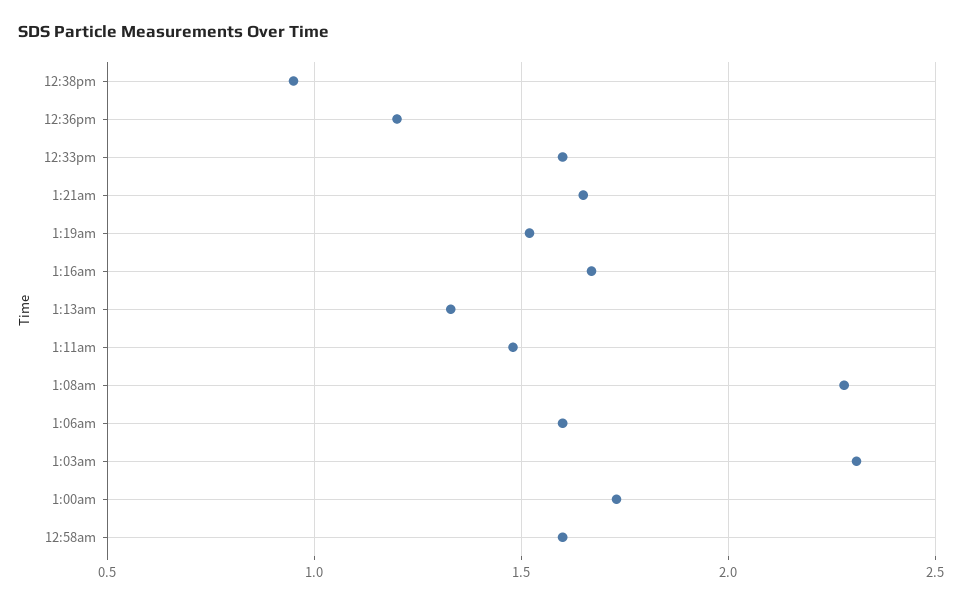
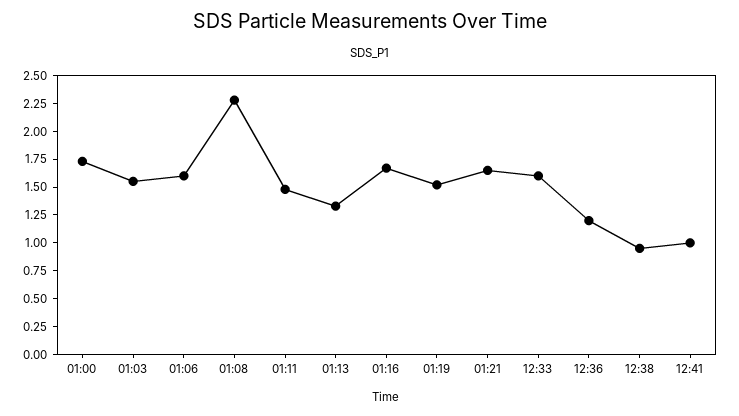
1:03am: 2.3 -> 1.5
12:58am: 1.6 -> none
12:41: none -> 1

